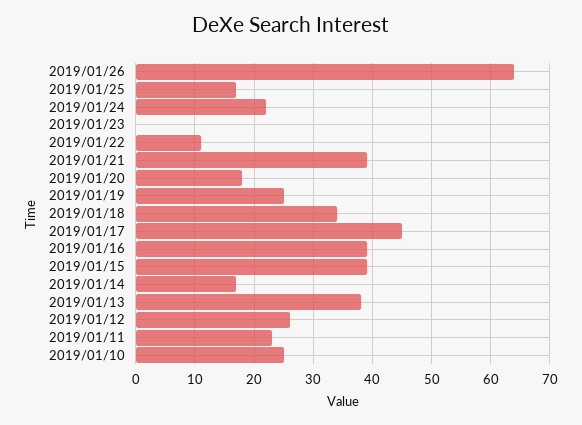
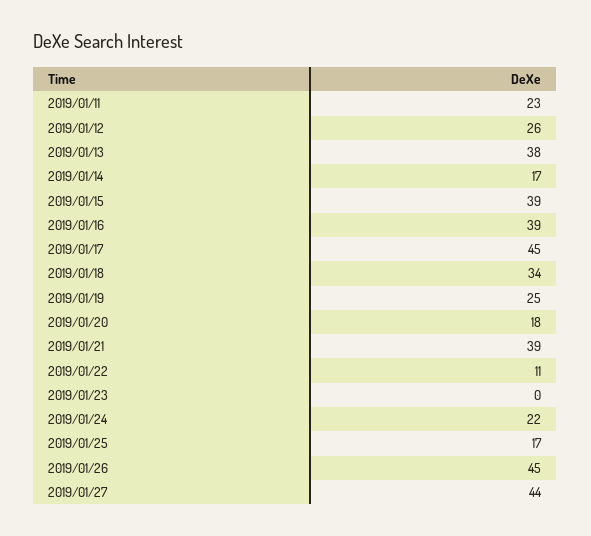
2019/01/26: 65 -> 45
2019/01/10: 25 -> none
2019/01/27: none -> 44

